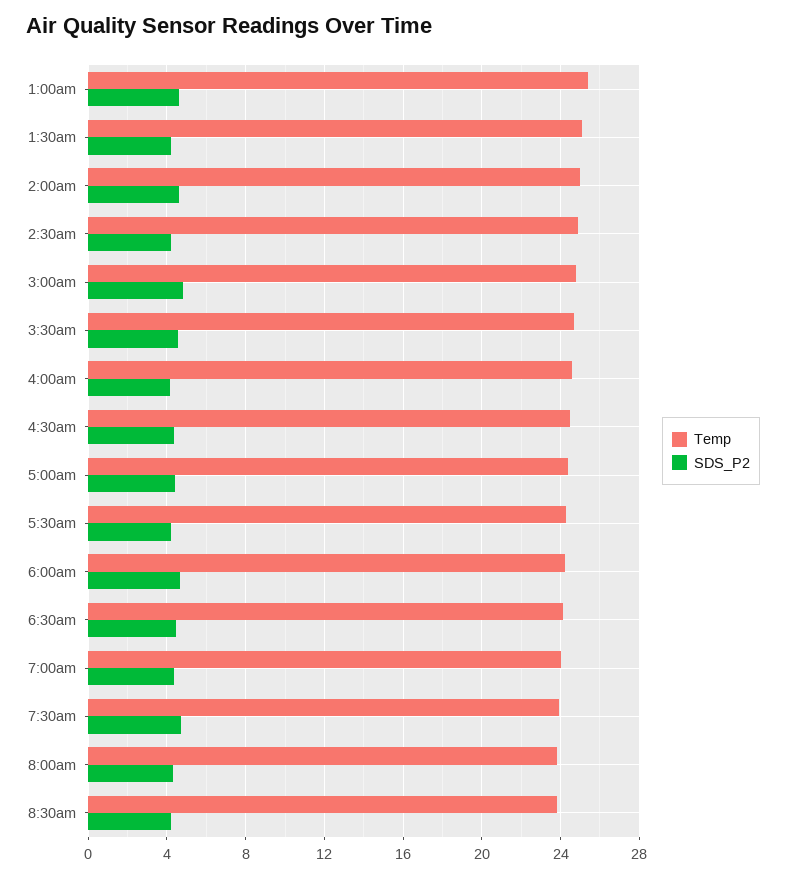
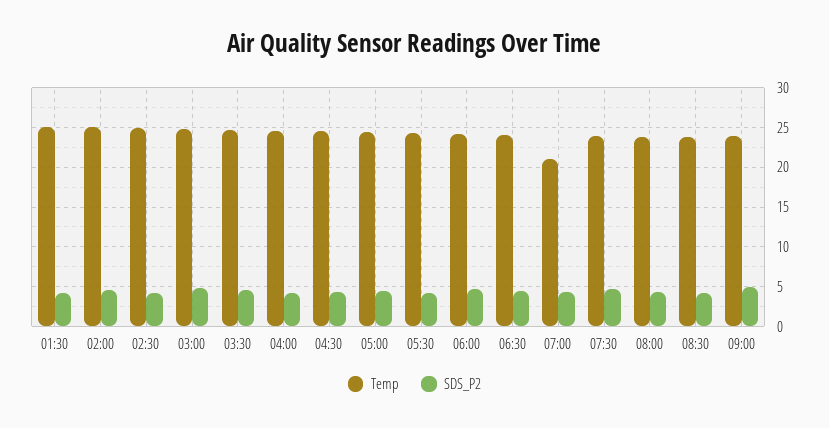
Temp, 1:00am: 25.5 -> none
SDS_P2, 1:00am: 4.5 -> none
Temp, 7:00am: 24 -> 21
Temp, 09:00: none -> 24
SDS_P2, 09:00: none -> 5

